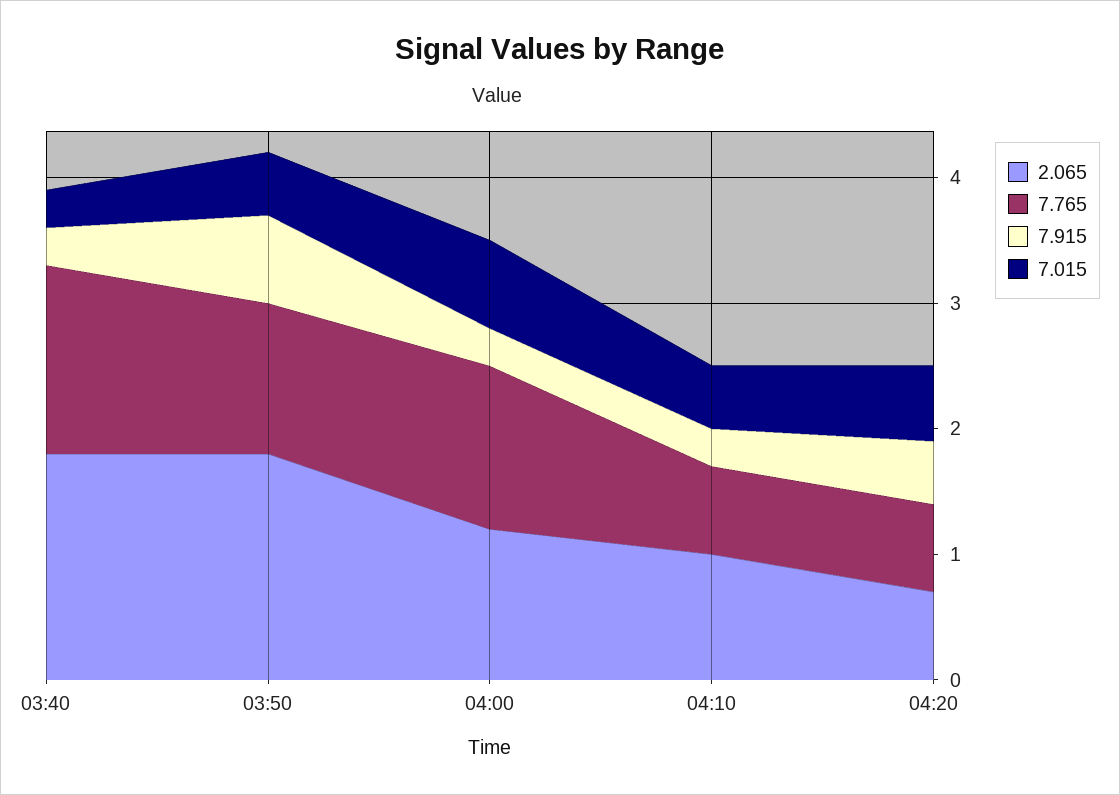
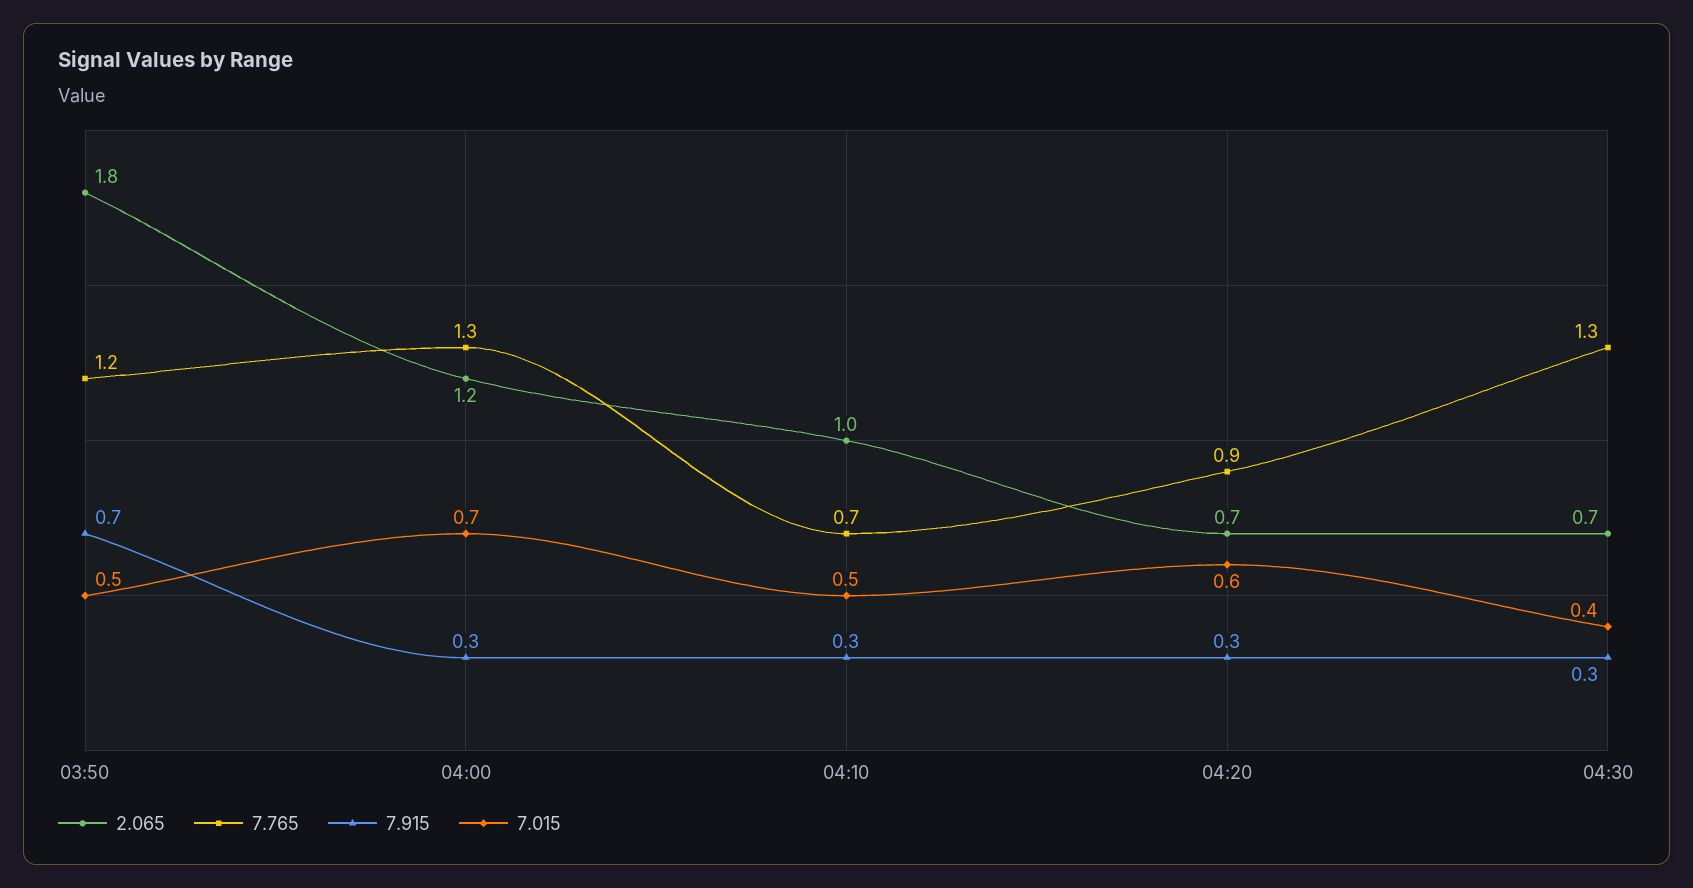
2.065, 03:40: 1.8 -> none
7.765, 03:40: 1.5 -> none
7.915, 03:40: 0.3 -> none
7.015, 03:40: 0.3 -> none
7.765, 04:20: 0.7 -> 0.9
7.915, 04:20: 0.5 -> 0.3
2.065, 04:30: none -> 0.7
7.765, 04:30: none -> 1.3
7.915, 04:30: none -> 0.3
7.015, 04:30: none -> 0.4

